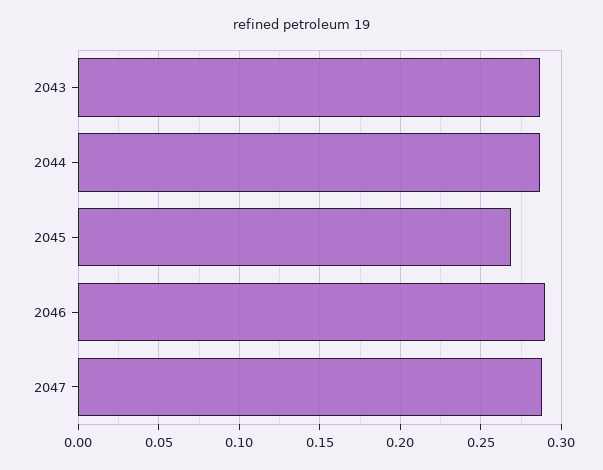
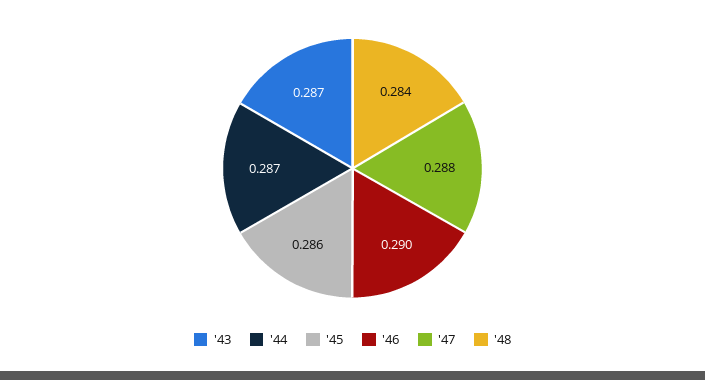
2045: 0.27 -> 0.286
'48: none -> 0.284

